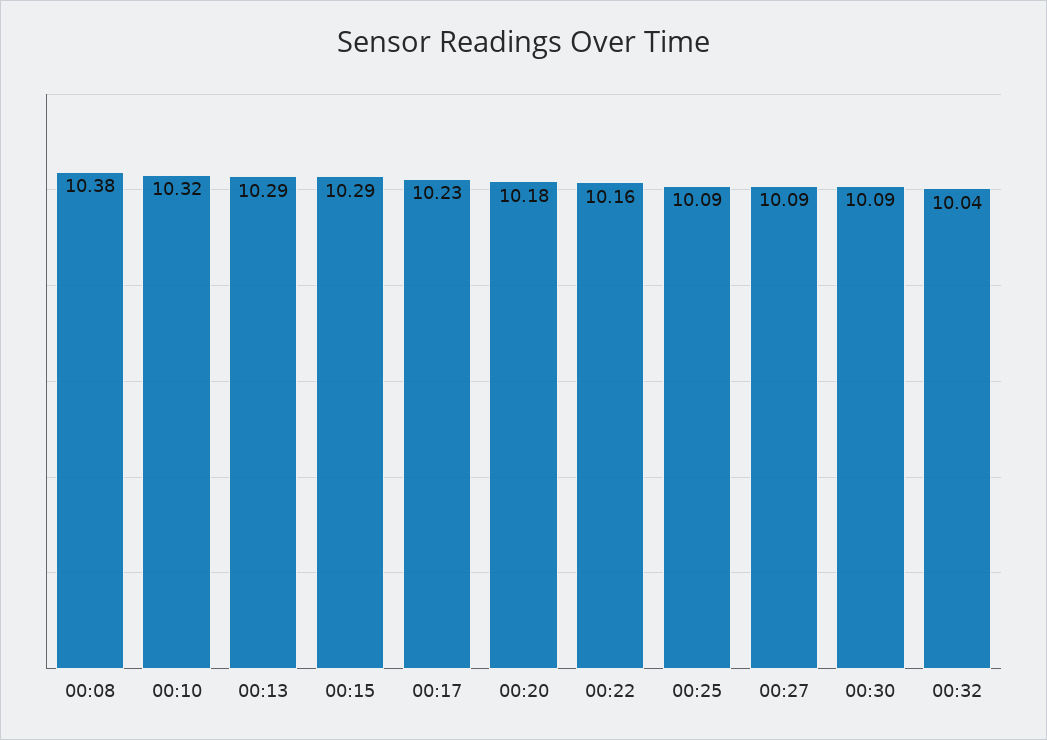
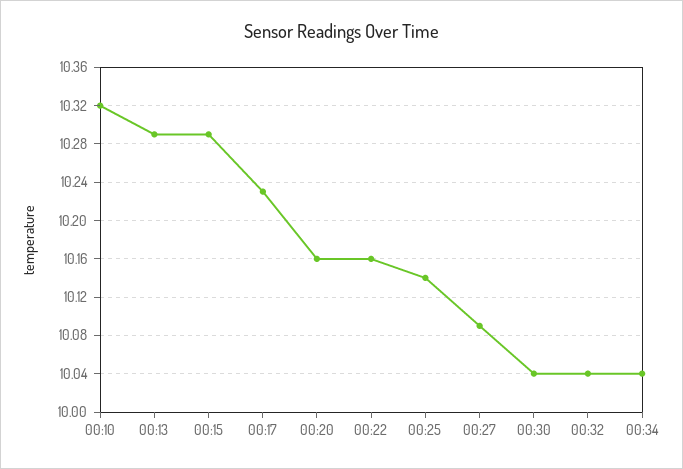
00:08: 10.38 -> none
00:20: 10.18 -> 10.16
00:25: 10.09 -> 10.14
00:30: 10.09 -> 10.04
00:34: none -> 10.04

